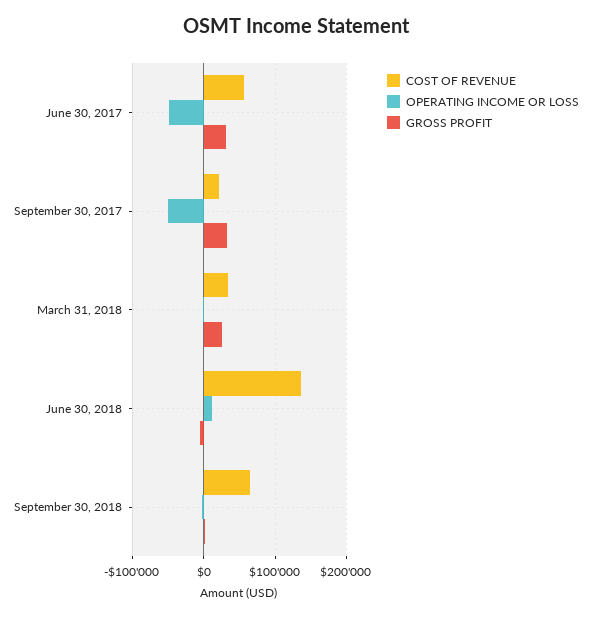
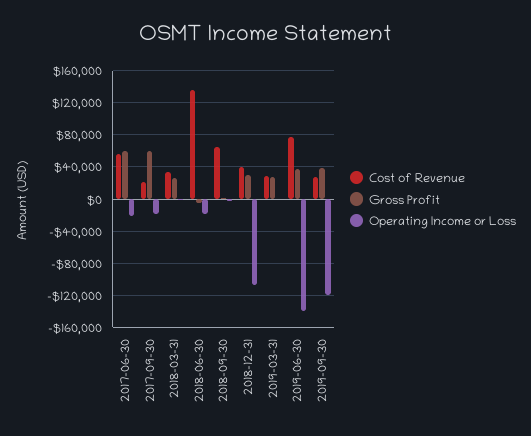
OPERATING INCOME OR LOSS, June 30, 2017: -50000 -> -20000
GROSS PROFIT, June 30, 2017: 30000 -> 60000
OPERATING INCOME OR LOSS, September 30, 2017: -50000 -> -20000
GROSS PROFIT, September 30, 2017: 30000 -> 60000
OPERATING INCOME OR LOSS, June 30, 2018: 10000 -> -20000
COST OF REVENUE, 2018-12-31: none -> 40000
GROSS PROFIT, 2018-12-31: none -> 30000
OPERATING INCOME OR LOSS, 2018-12-31: none -> -110000
COST OF REVENUE, 2019-03-31: none -> 30000
GROSS PROFIT, 2019-03-31: none -> 30000
OPERATING INCOME OR LOSS, 2019-03-31: none -> 0
COST OF REVENUE, 2019-06-30: none -> 80000
GROSS PROFIT, 2019-06-30: none -> 40000
OPERATING INCOME OR LOSS, 2019-06-30: none -> -140000
COST OF REVENUE, 2019-09-30: none -> 30000
GROSS PROFIT, 2019-09-30: none -> 40000
OPERATING INCOME OR LOSS, 2019-09-30: none -> -120000

